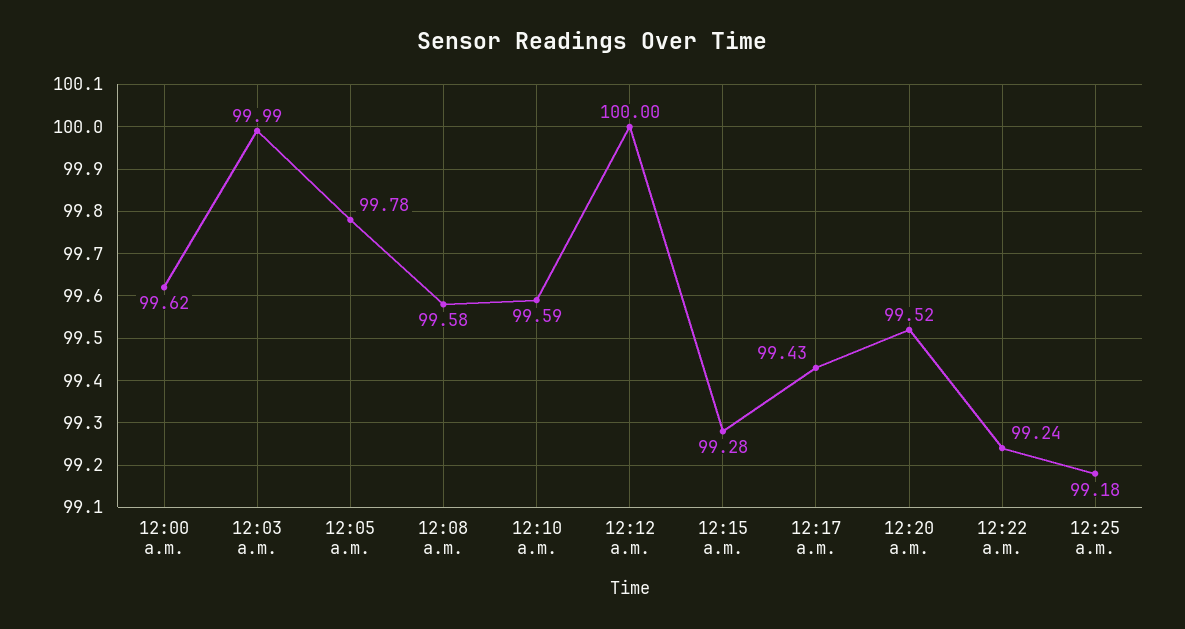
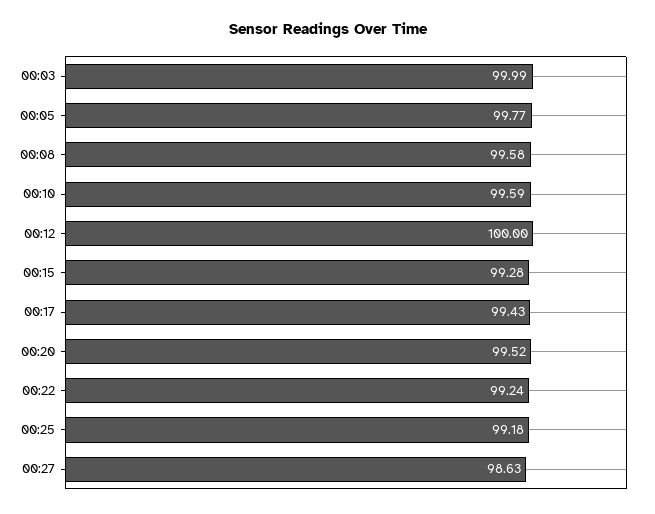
12:00 a.m.: 99.62 -> none
12:05 a.m.: 99.78 -> 99.77
00:27: none -> 98.63

